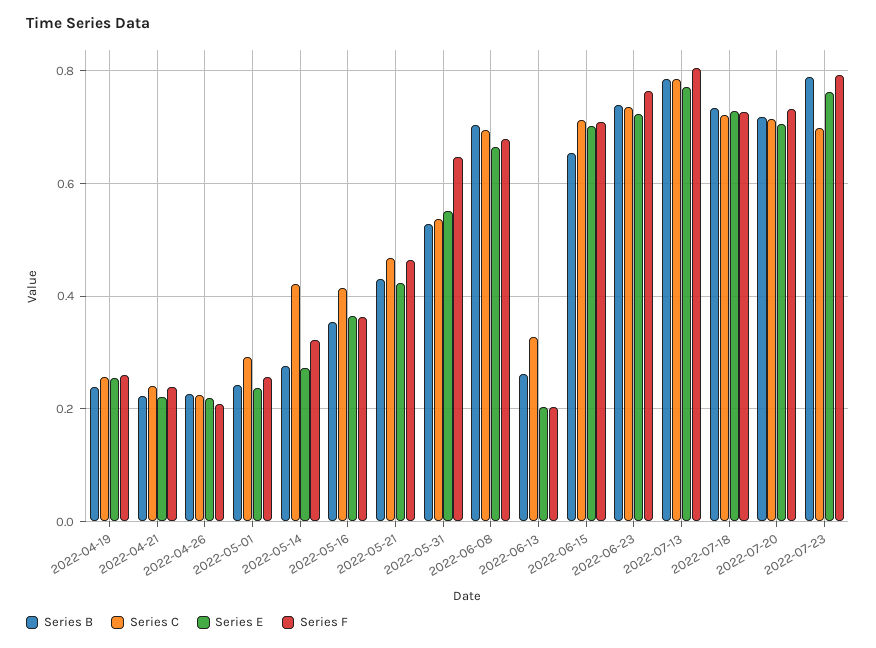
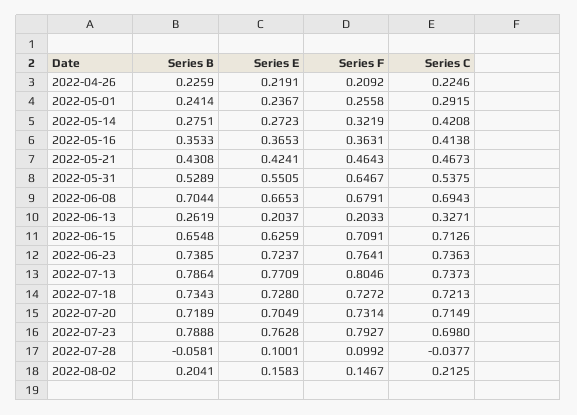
Series B, 2022-04-19: 0.24 -> none
Series C, 2022-04-19: 0.26 -> none
Series E, 2022-04-19: 0.26 -> none
Series F, 2022-04-19: 0.26 -> none
Series B, 2022-04-21: 0.22 -> none
Series C, 2022-04-21: 0.24 -> none
Series E, 2022-04-21: 0.22 -> none
Series F, 2022-04-21: 0.24 -> none
Series E, 2022-06-15: 0.7 -> 0.6259
Series C, 2022-07-13: 0.78 -> 0.7373
Series B, 2022-07-28: none -> -0.0581
Series E, 2022-07-28: none -> 0.1001
Series F, 2022-07-28: none -> 0.0992
Series C, 2022-07-28: none -> -0.0377
Series B, 2022-08-02: none -> 0.2041
Series E, 2022-08-02: none -> 0.1583
Series F, 2022-08-02: none -> 0.1467
Series C, 2022-08-02: none -> 0.2125

